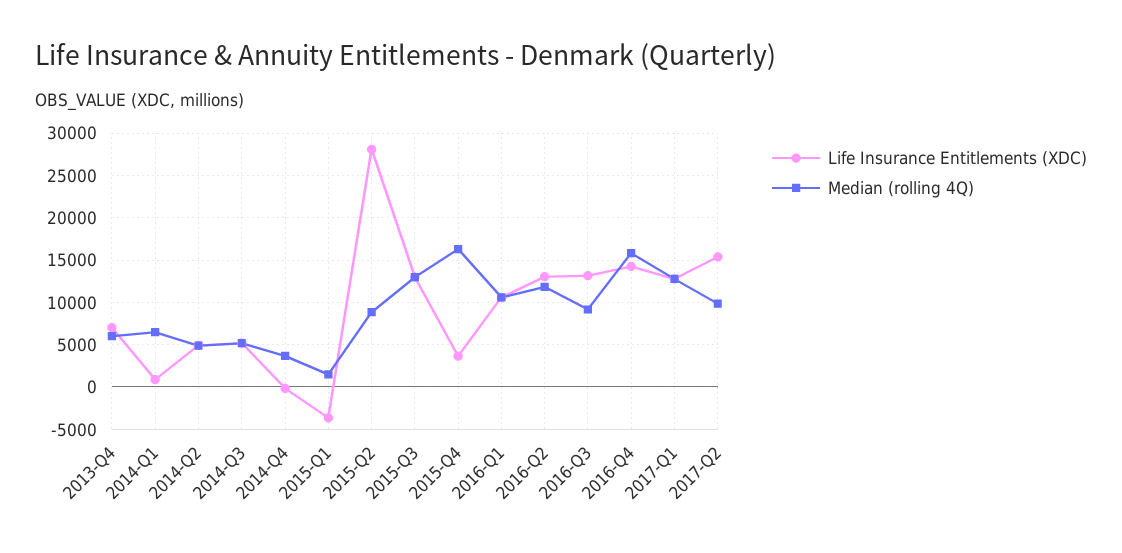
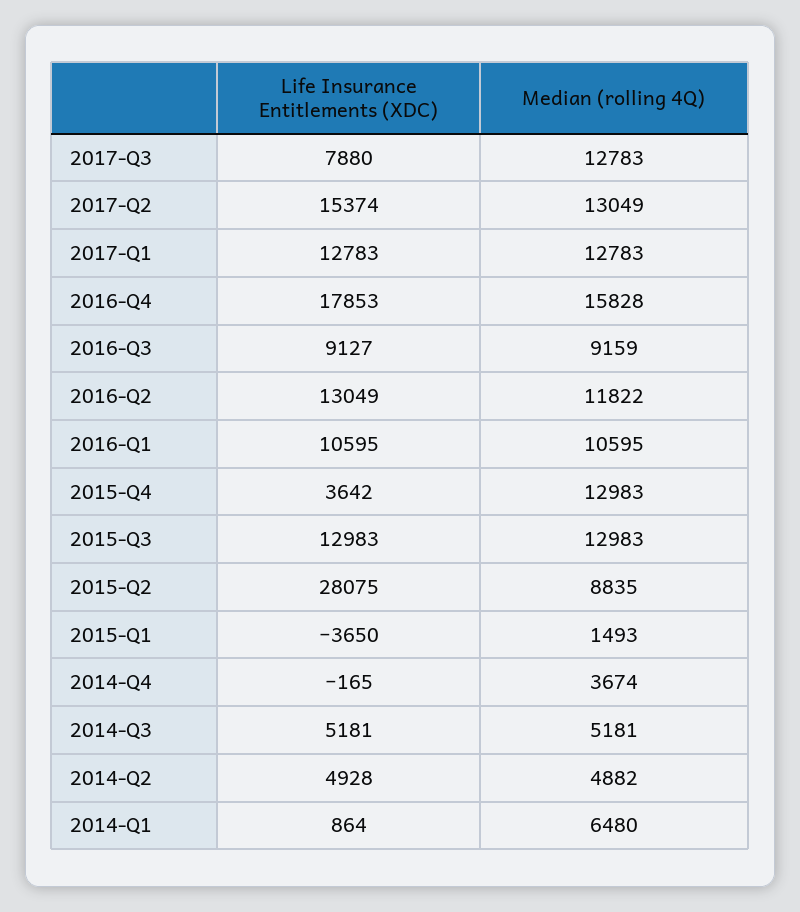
Life Insurance Entitlements (XDC), 2013-Q4: 7000 -> none
Median (rolling 4Q), 2013-Q4: 6000 -> none
Median (rolling 4Q), 2015-Q4: 16000 -> 12983
Life Insurance Entitlements (XDC), 2016-Q3: 13000 -> 9127
Life Insurance Entitlements (XDC), 2016-Q4: 14000 -> 17853
Median (rolling 4Q), 2017-Q2: 10000 -> 13049
Life Insurance Entitlements (XDC), 2017-Q3: none -> 7880
Median (rolling 4Q), 2017-Q3: none -> 12783

